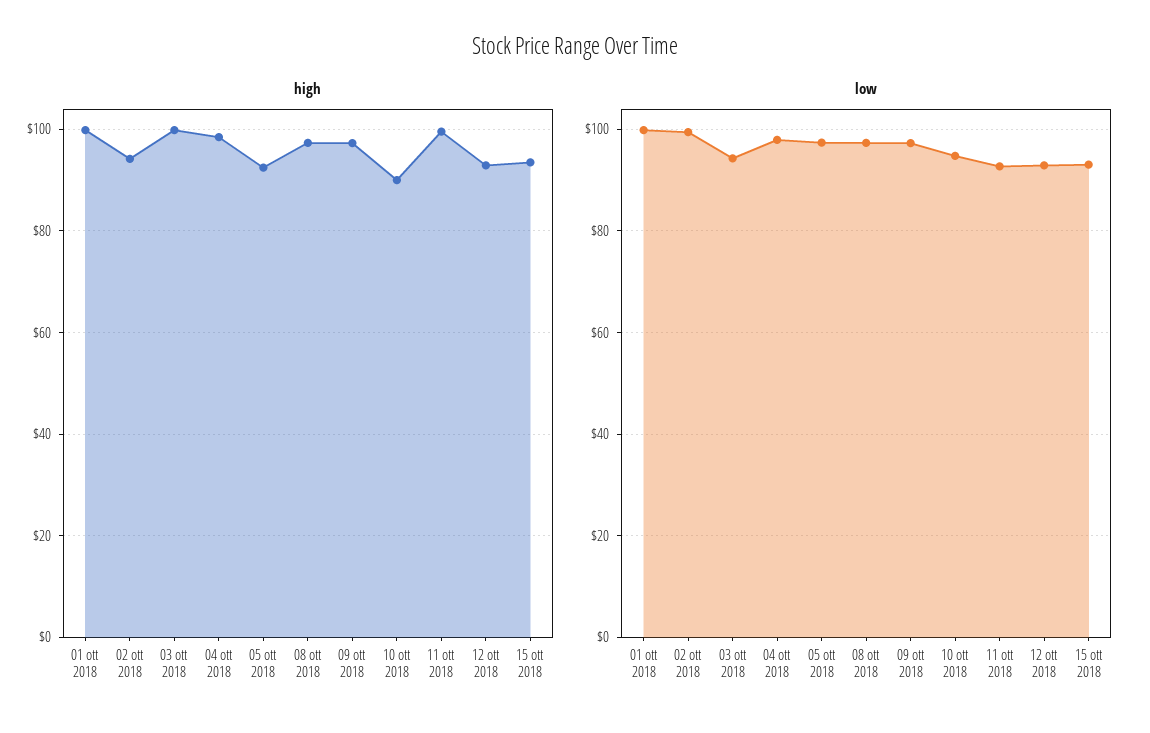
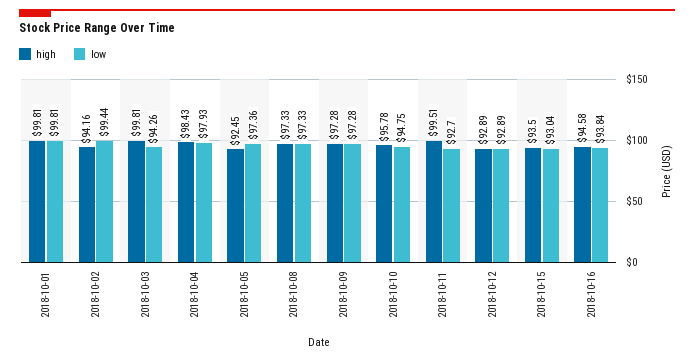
high, 10 ott 2018: 90 -> 95.78
high, 2018-10-16: none -> 94.58
low, 2018-10-16: none -> 93.84

